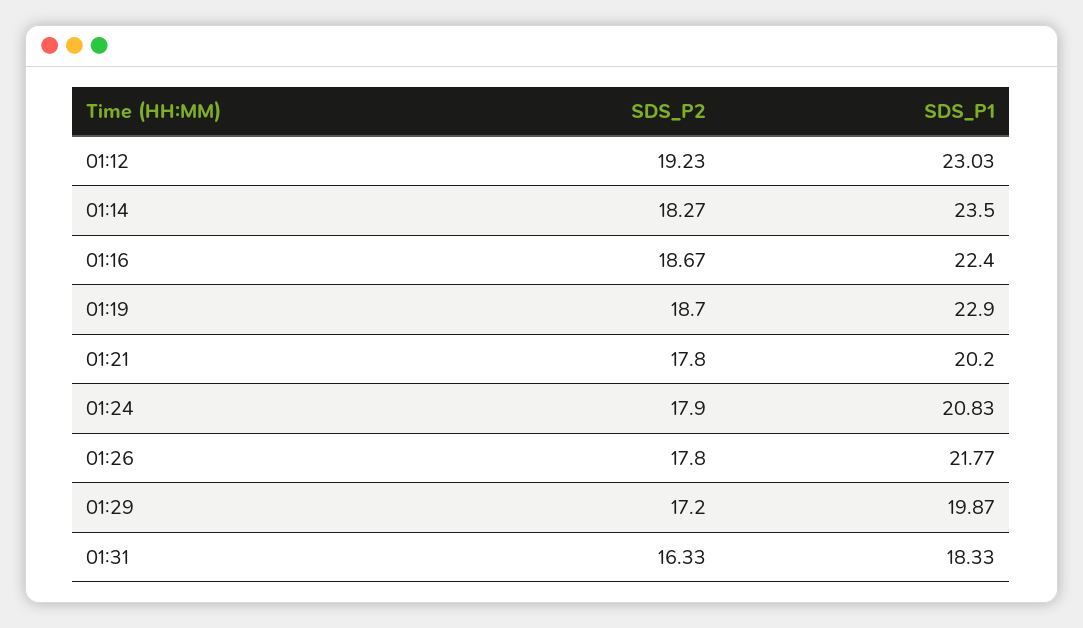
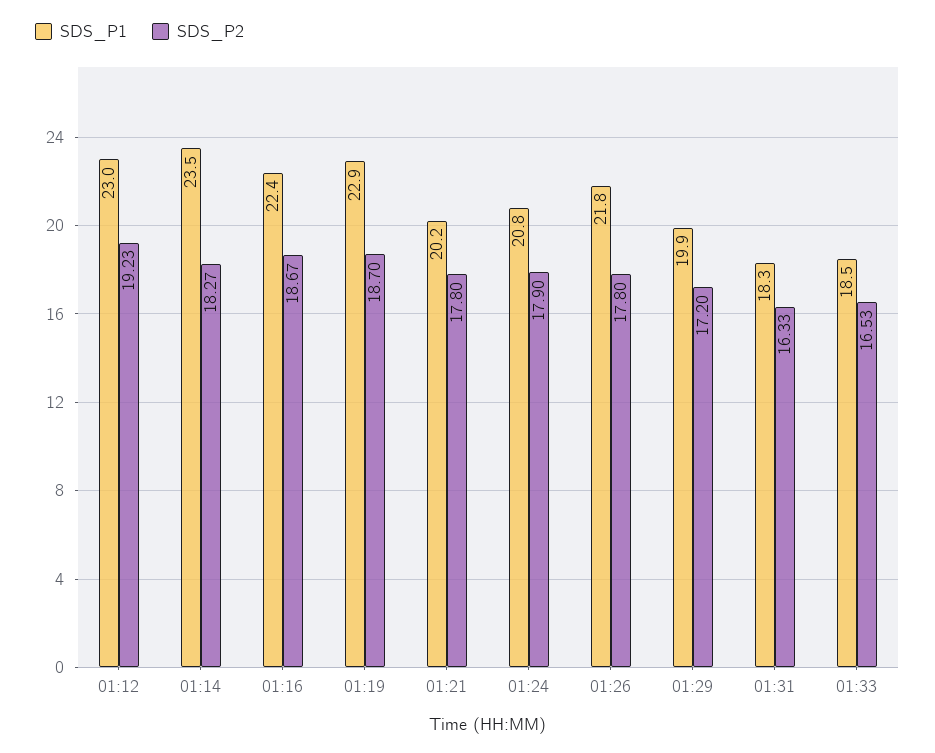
SDS_P1, 01:33: none -> 18.5
SDS_P2, 01:33: none -> 16.53

